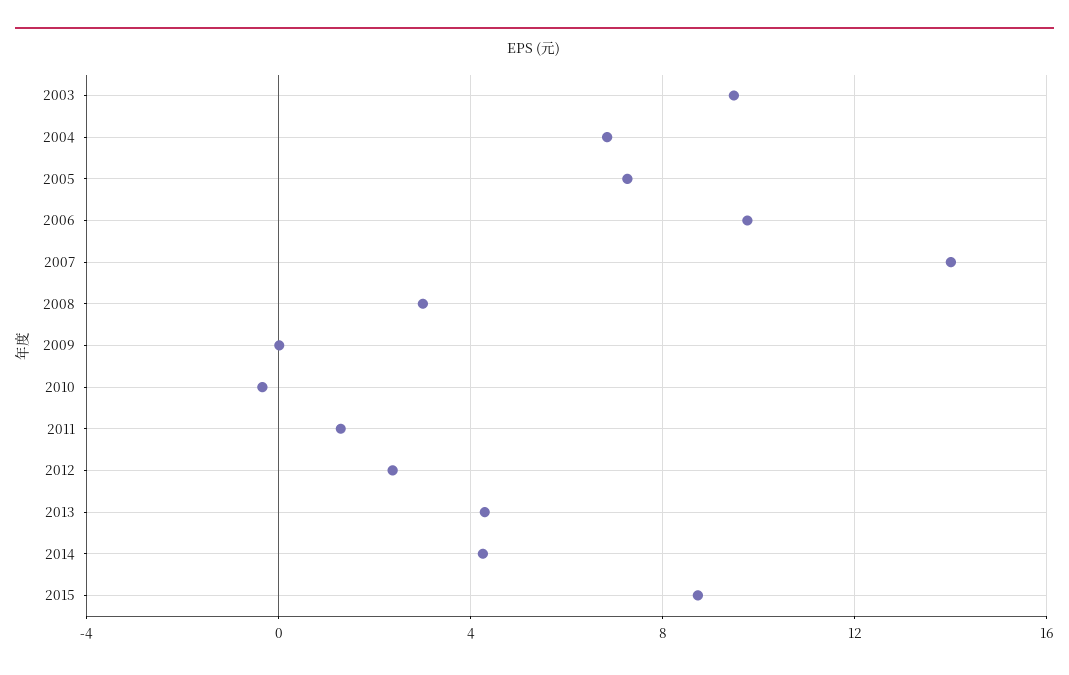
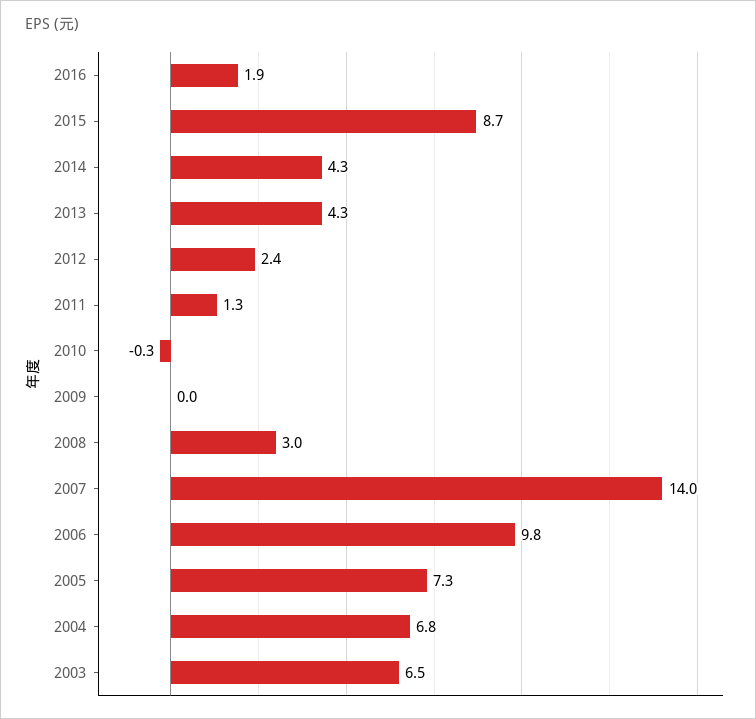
2003: 9.5 -> 6.5
2016: none -> 1.9

